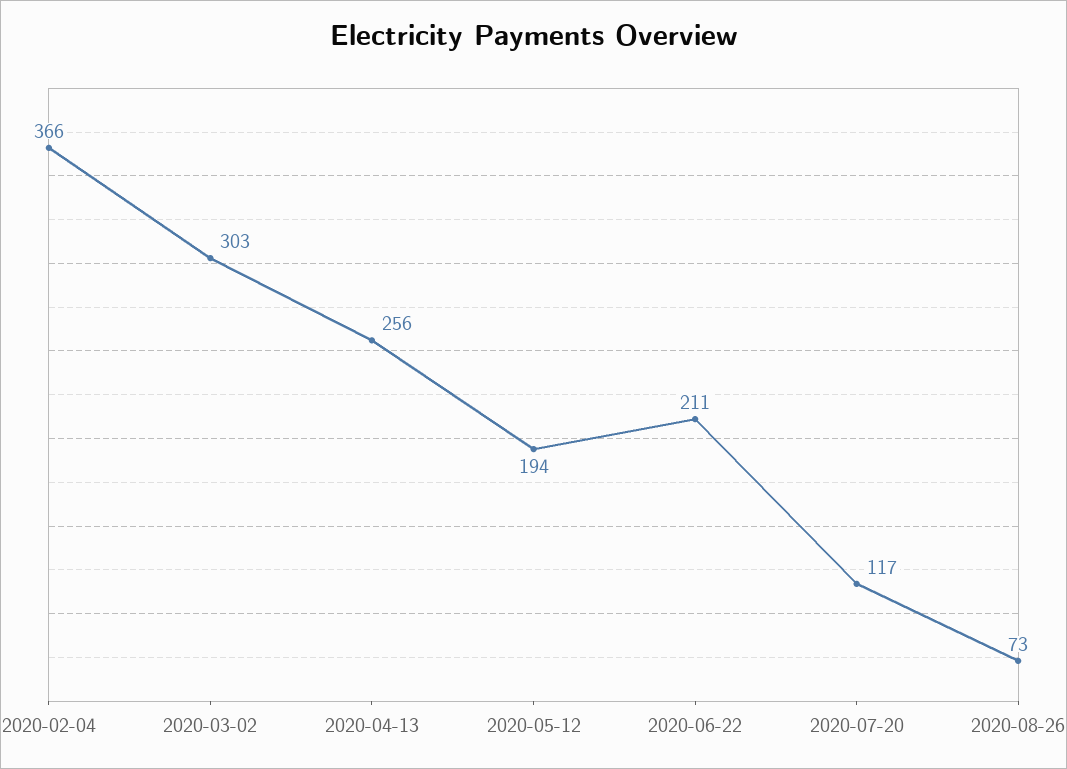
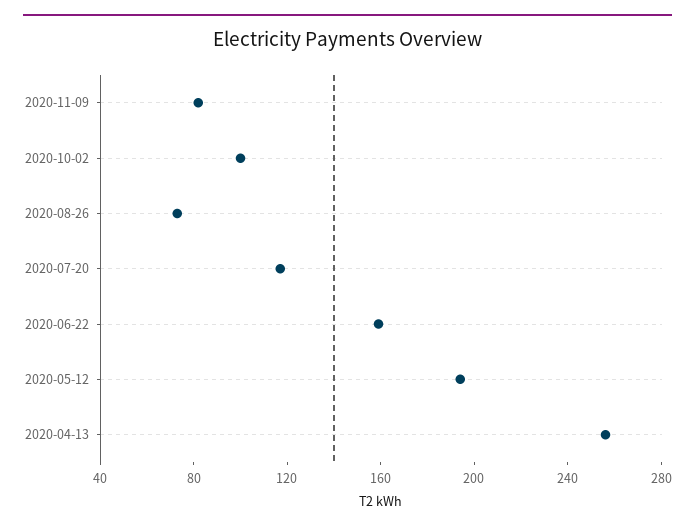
2020-02-04: 366 -> none
2020-03-02: 303 -> none
2020-06-22: 211 -> 160
2020-11-09: none -> 80
2020-10-02: none -> 100

